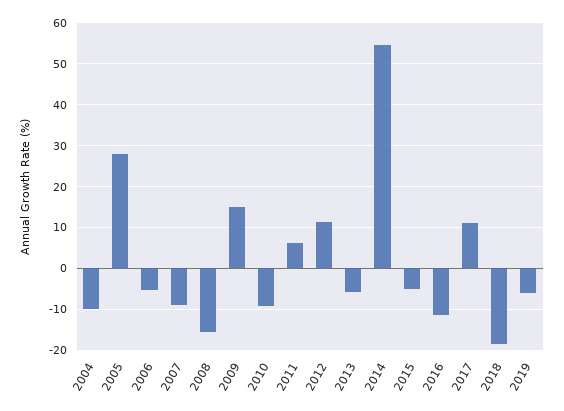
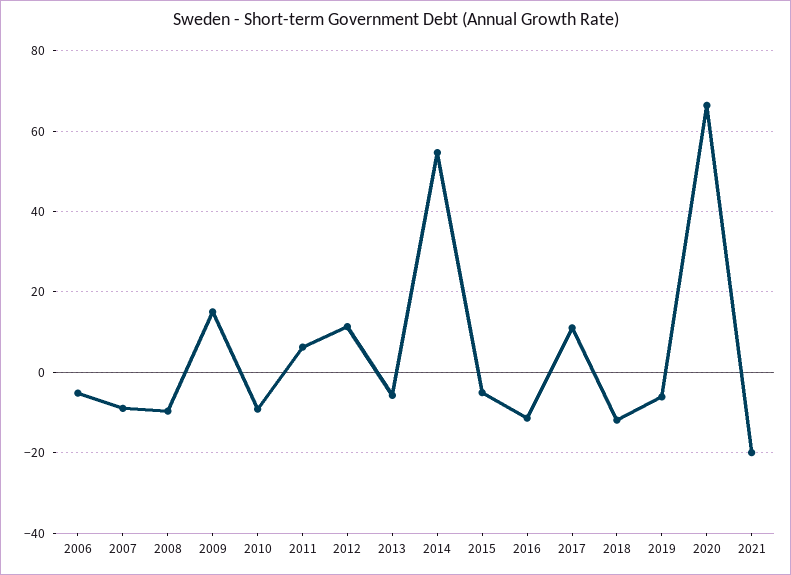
2004: -10 -> none
2005: 28 -> none
2008: -16 -> -10
2018: -18 -> -12
2020: none -> 66
2021: none -> -20

